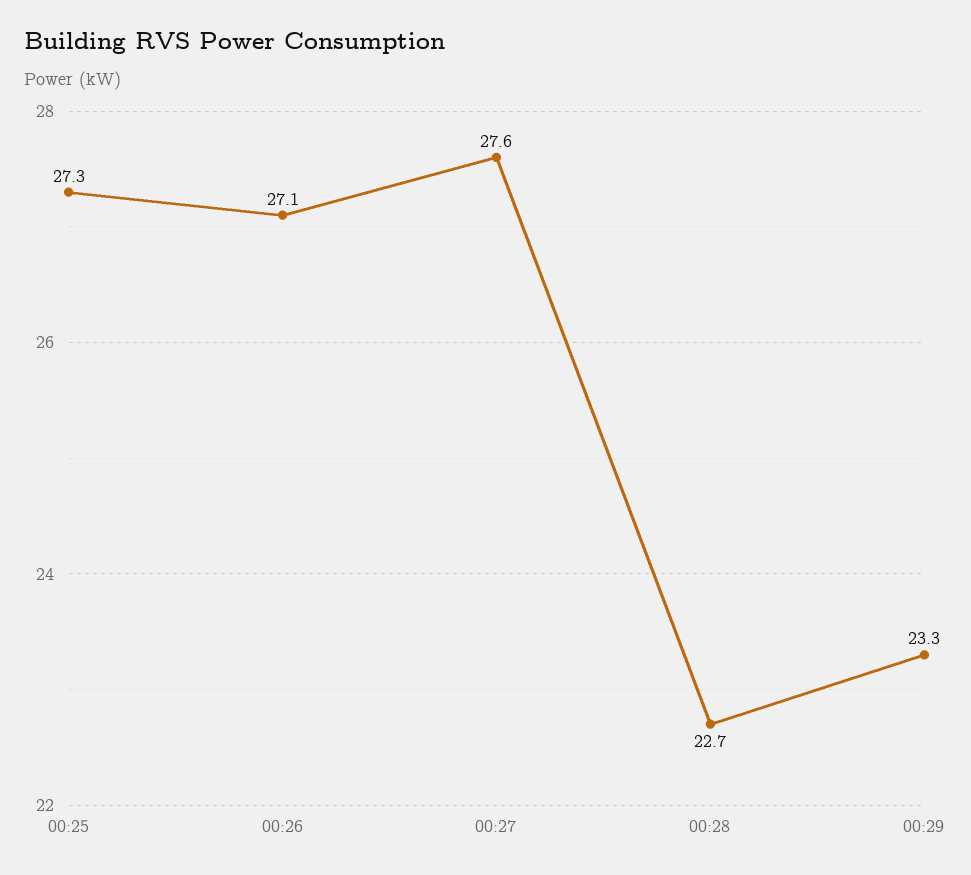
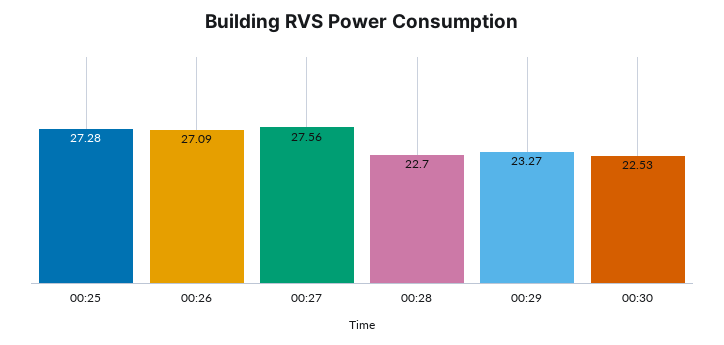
00:30: none -> 22.53

